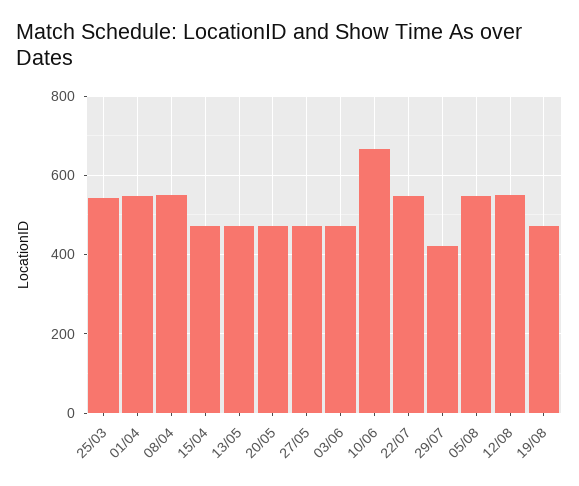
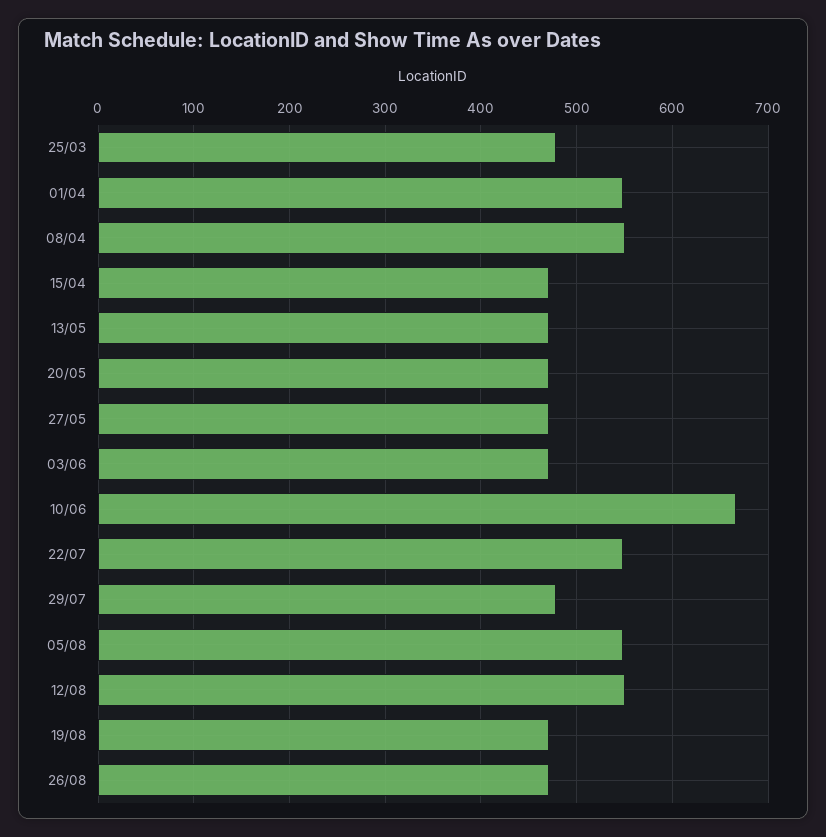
25/03: 540 -> 480
29/07: 420 -> 480
26/08: none -> 470

